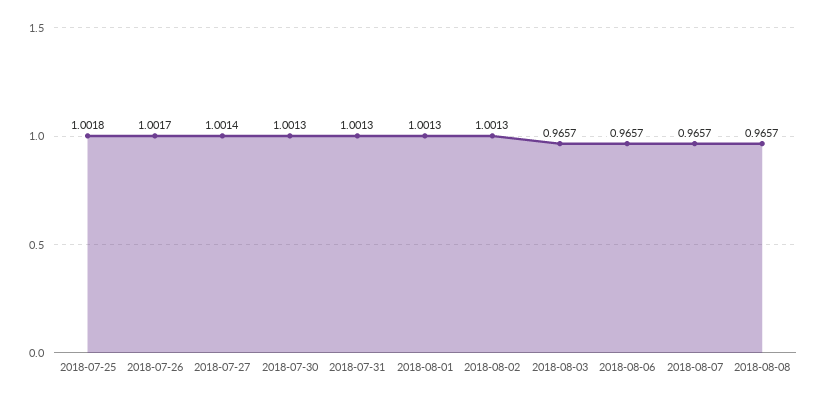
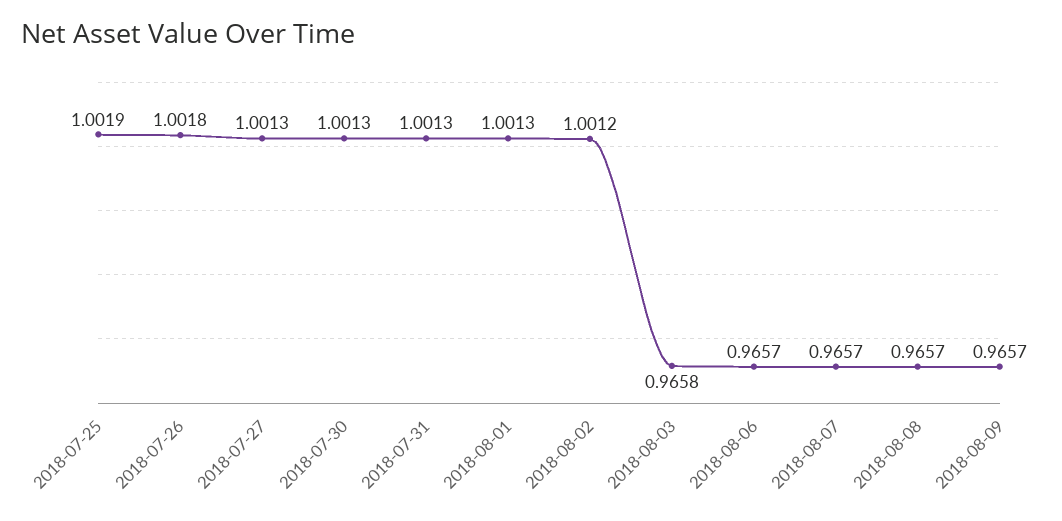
2018-07-25: 1.0018 -> 1.0019
2018-07-26: 1.0017 -> 1.0018
2018-07-27: 1.0014 -> 1.0013
2018-08-02: 1.0013 -> 1.0012
2018-08-03: 0.9657 -> 0.9658
2018-08-09: none -> 0.9657

